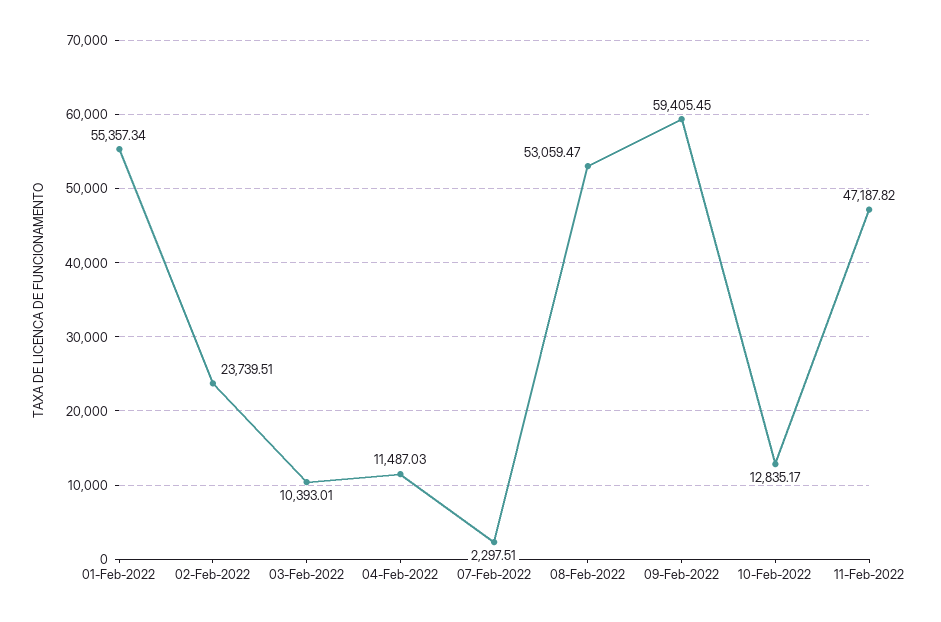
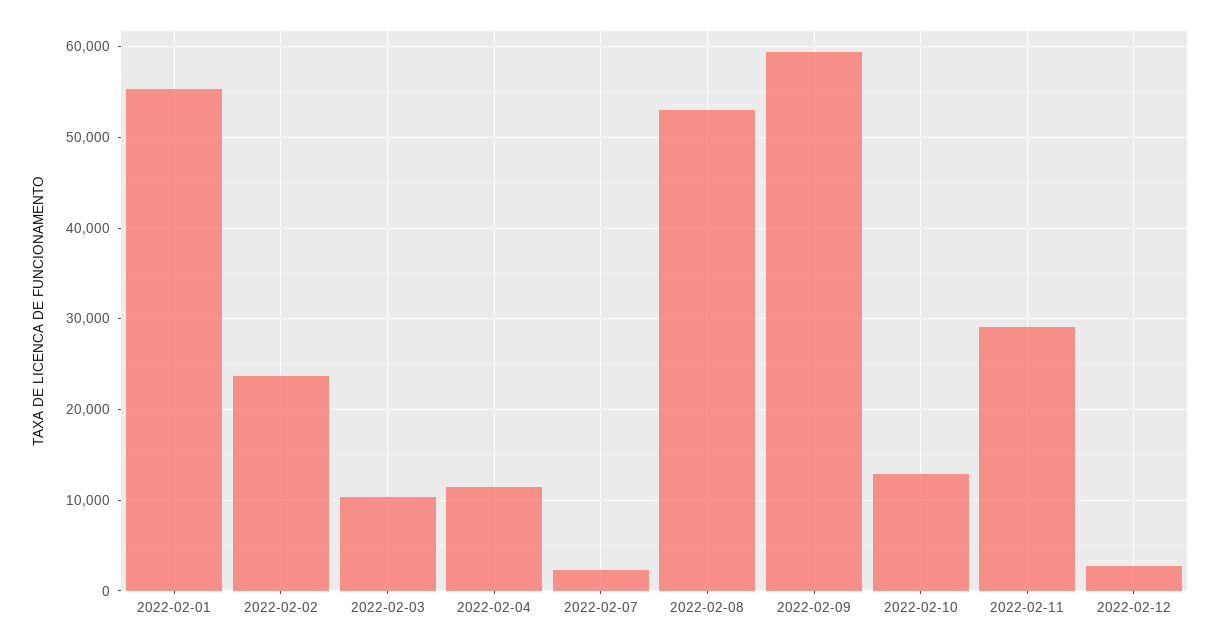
11-Feb-2022: 47187.82 -> 29000
2022-02-12: none -> 3000

